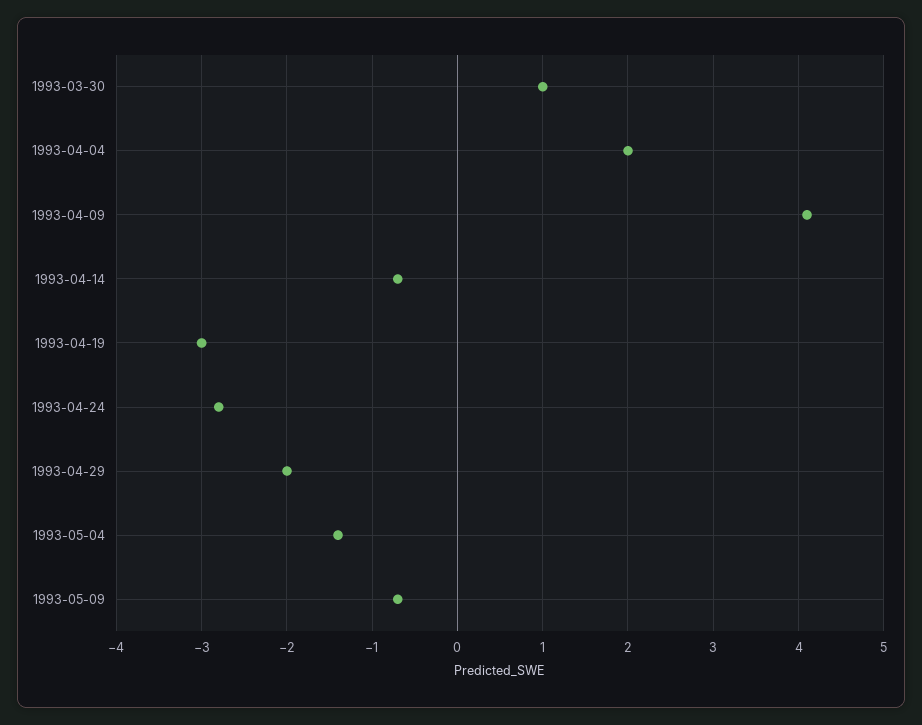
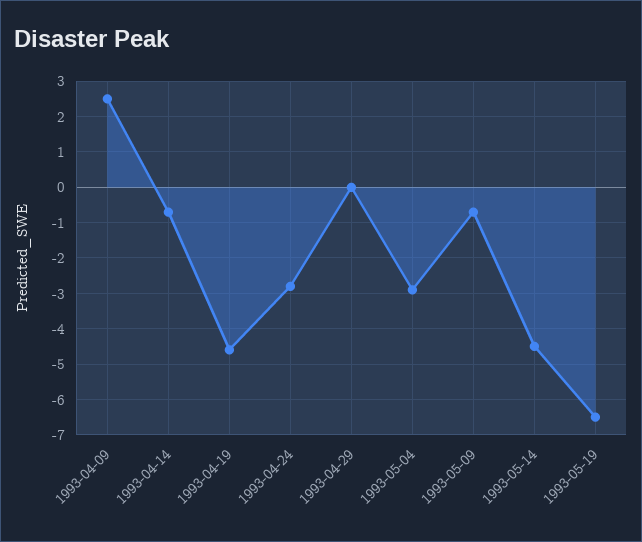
1993-03-30: 1 -> none
1993-04-04: 2 -> none
1993-04-09: 4.1 -> 2.5
1993-04-19: -3 -> -4.5
1993-04-29: -2 -> 0
1993-05-04: -1.4 -> -3
1993-05-14: none -> -4.5
1993-05-19: none -> -6.5

